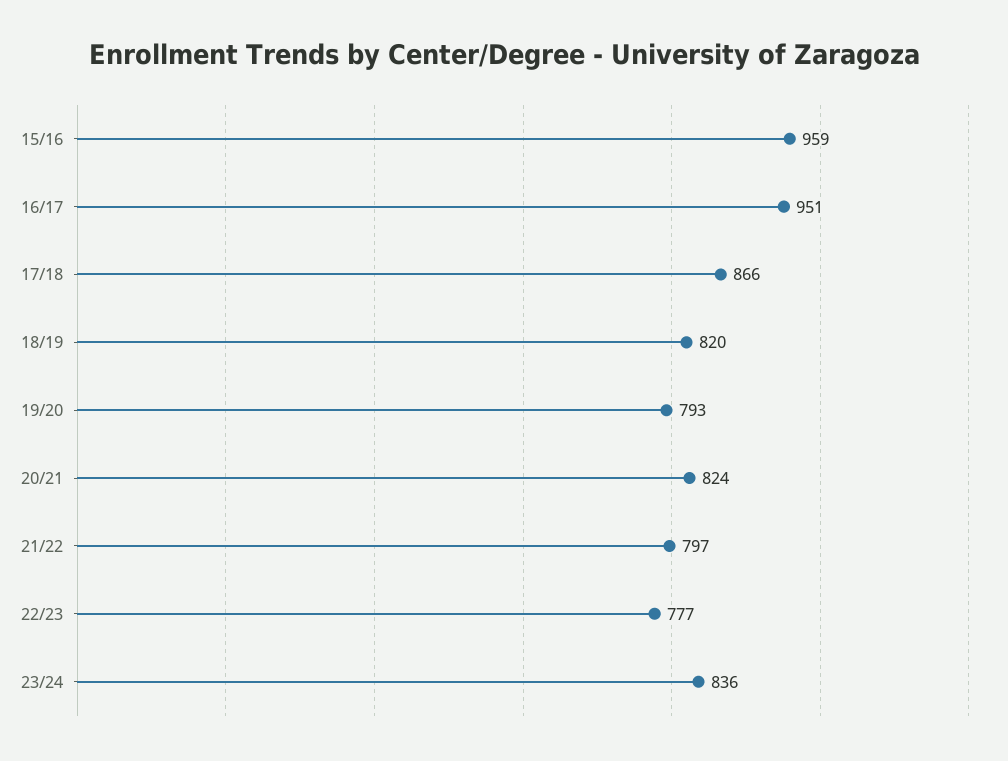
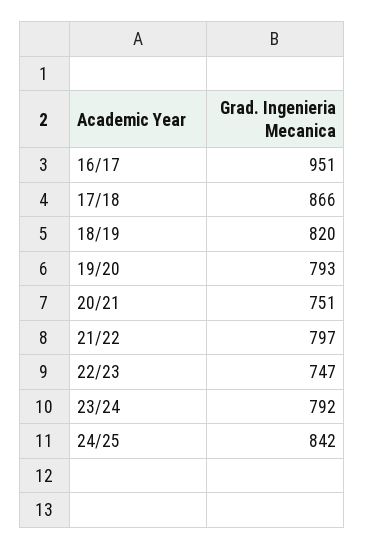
15/16: 959 -> none
20/21: 824 -> 751
22/23: 777 -> 747
23/24: 836 -> 792
24/25: none -> 842

